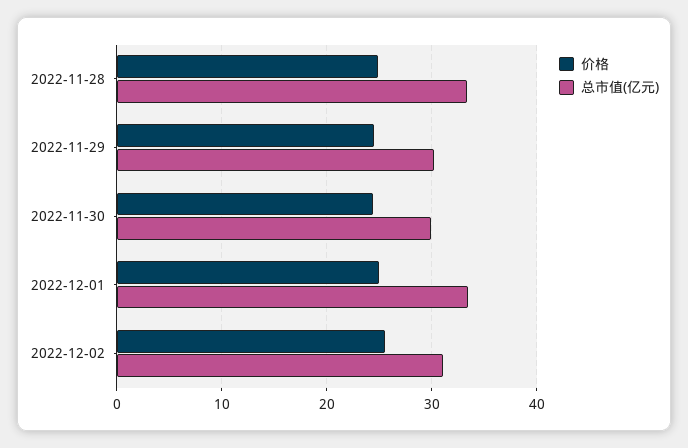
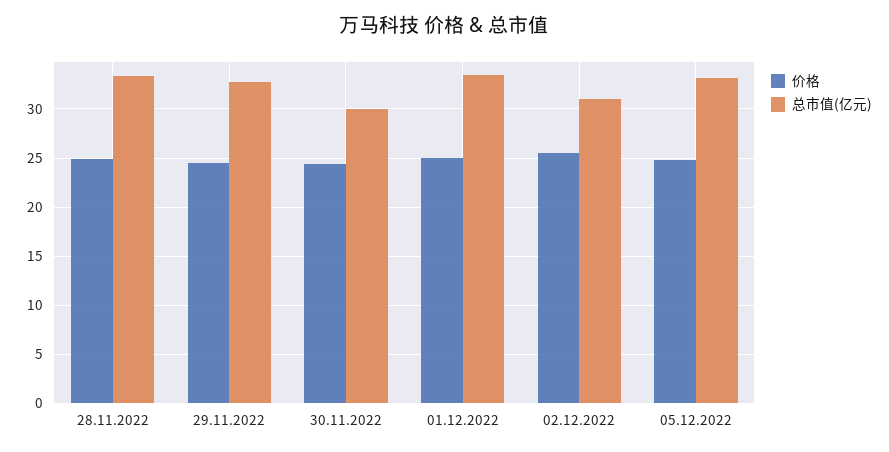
总市值(亿元), 2022-11-29: 30 -> 33
价格, 05.12.2022: none -> 25
总市值(亿元), 05.12.2022: none -> 33

